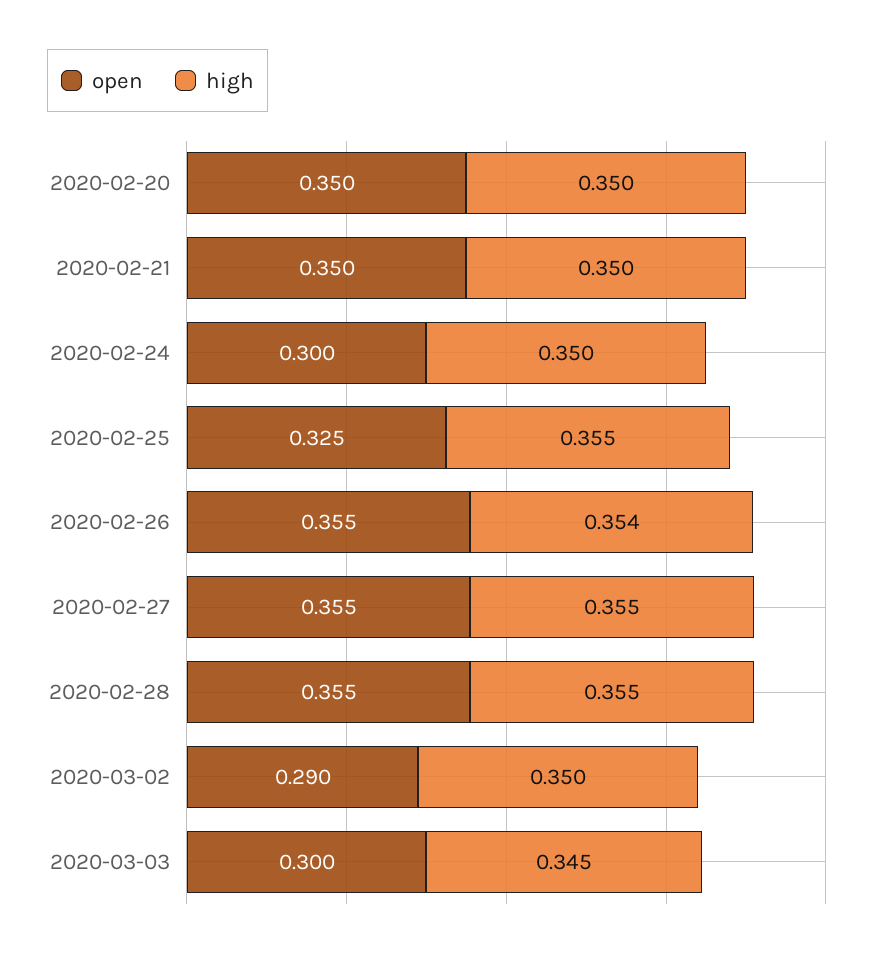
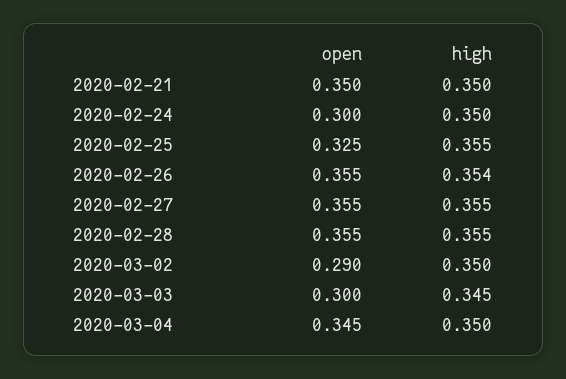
open, 2020-02-20: 0.35 -> none
high, 2020-02-20: 0.35 -> none
open, 2020-03-04: none -> 0.345
high, 2020-03-04: none -> 0.35

